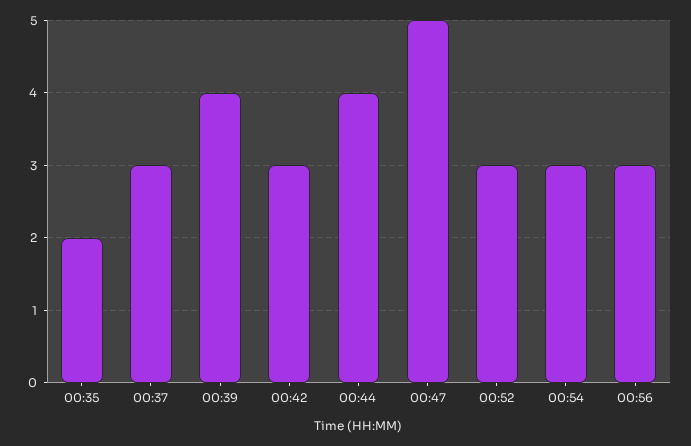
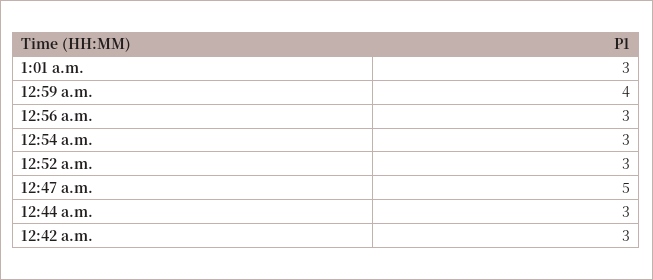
00:35: 2 -> none
00:37: 3 -> none
00:39: 4 -> none
00:44: 4 -> 3
1:01 a.m.: none -> 3
12:59 a.m.: none -> 4

